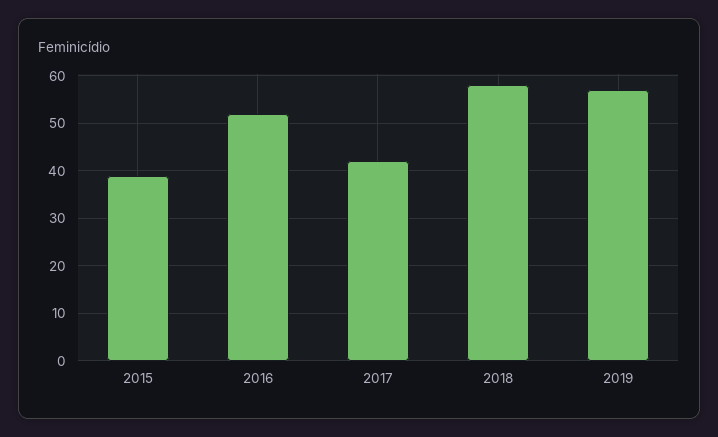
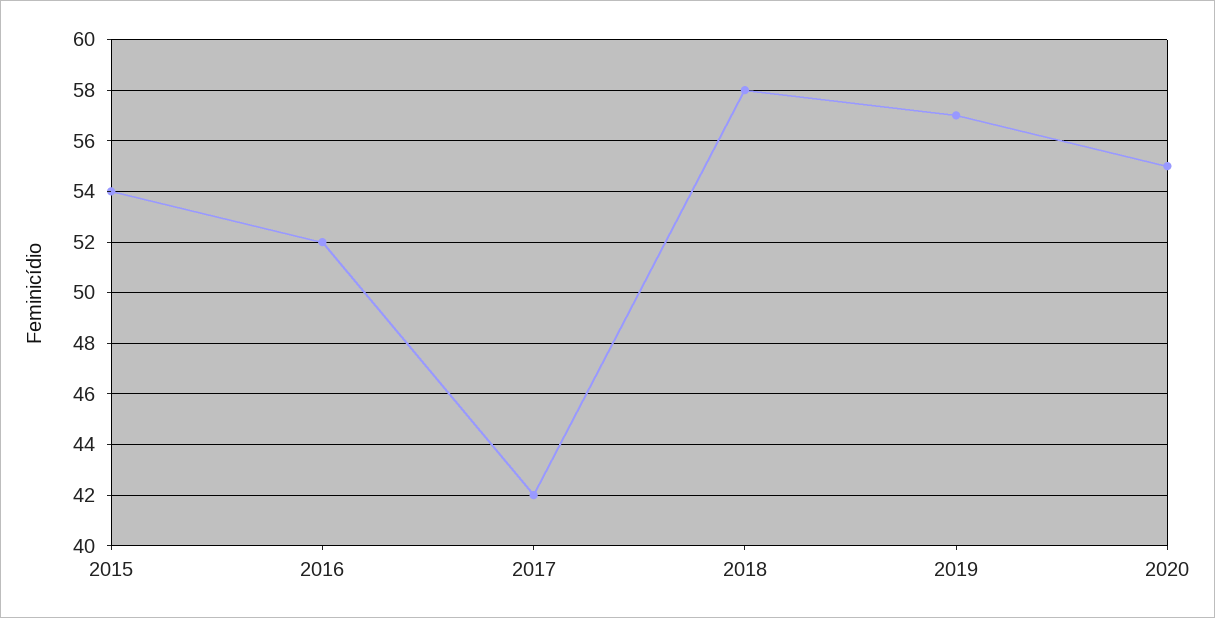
2015: 40 -> 54
2020: none -> 55

